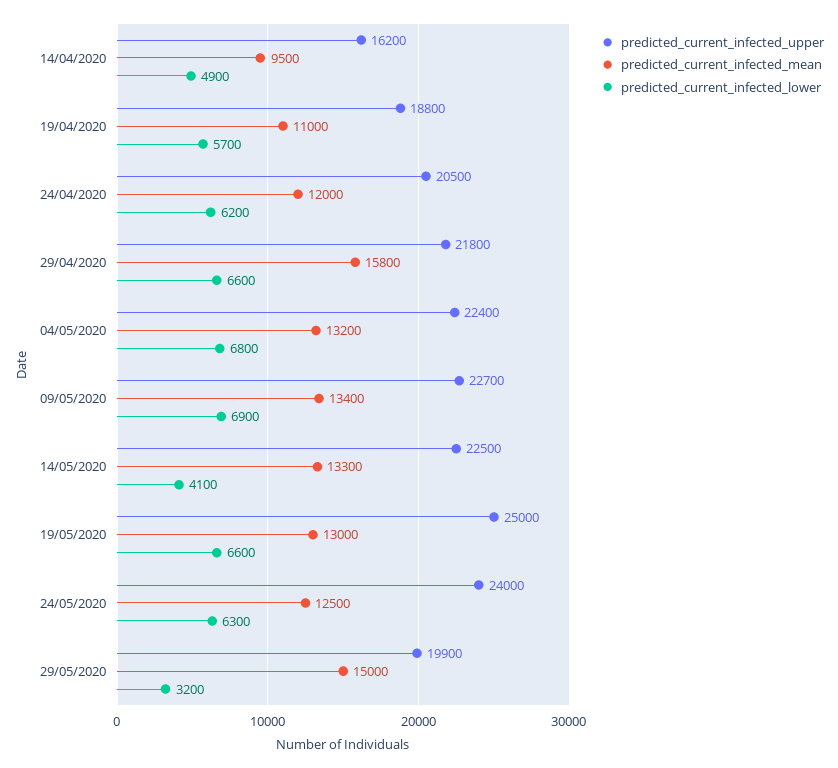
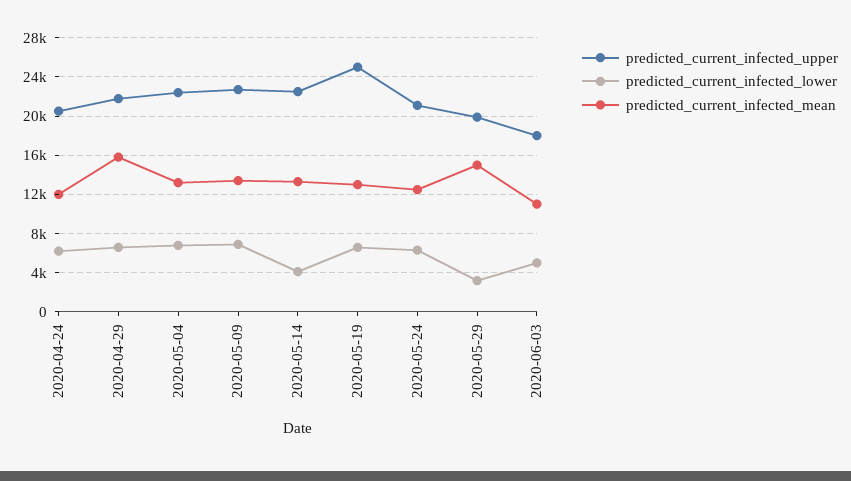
predicted_current_infected_upper, 14/04/2020: 16200 -> none
predicted_current_infected_mean, 14/04/2020: 9500 -> none
predicted_current_infected_lower, 14/04/2020: 4900 -> none
predicted_current_infected_upper, 19/04/2020: 18800 -> none
predicted_current_infected_mean, 19/04/2020: 11000 -> none
predicted_current_infected_lower, 19/04/2020: 5700 -> none
predicted_current_infected_upper, 24/05/2020: 24000 -> 21000
predicted_current_infected_upper, 2020-06-03: none -> 18000
predicted_current_infected_lower, 2020-06-03: none -> 5000
predicted_current_infected_mean, 2020-06-03: none -> 11000

